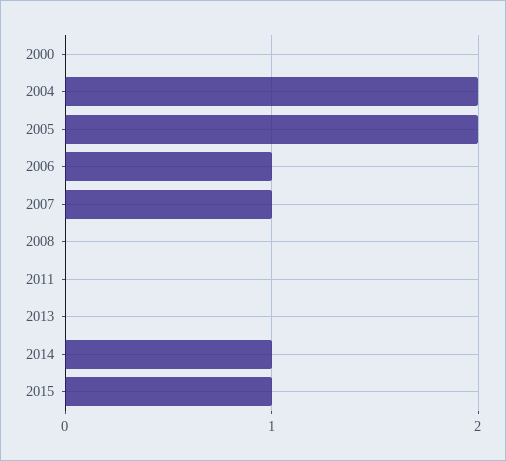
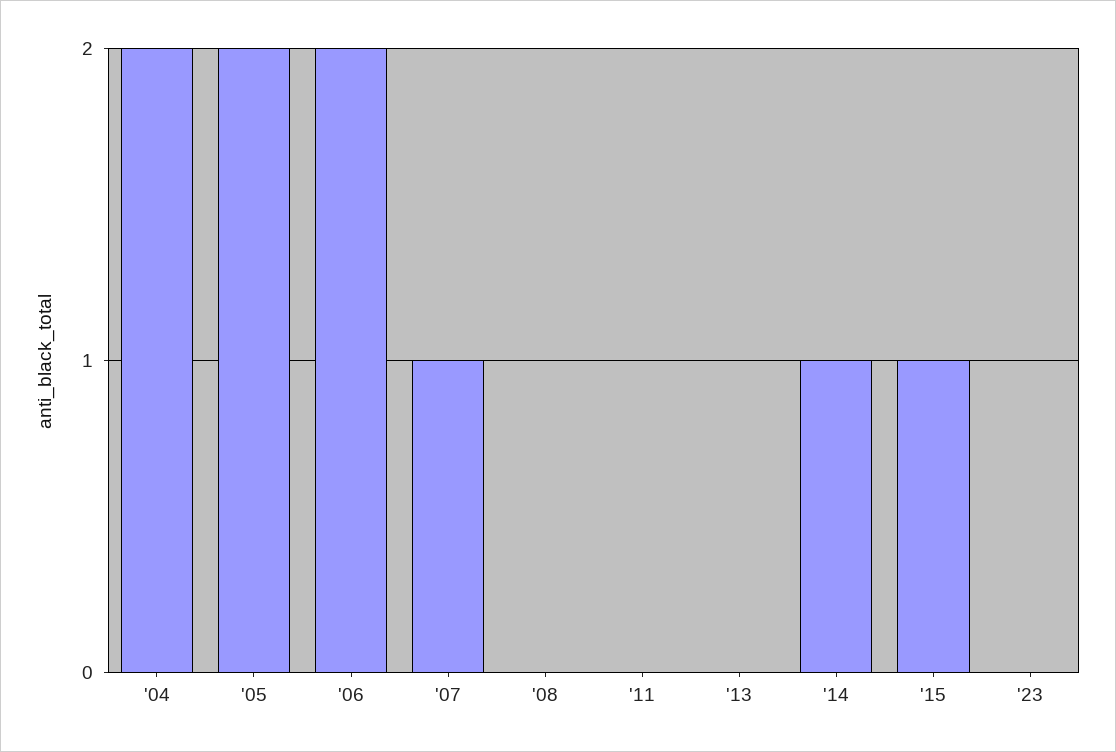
2000: 0 -> none
2006: 1 -> 2
'23: none -> 0

